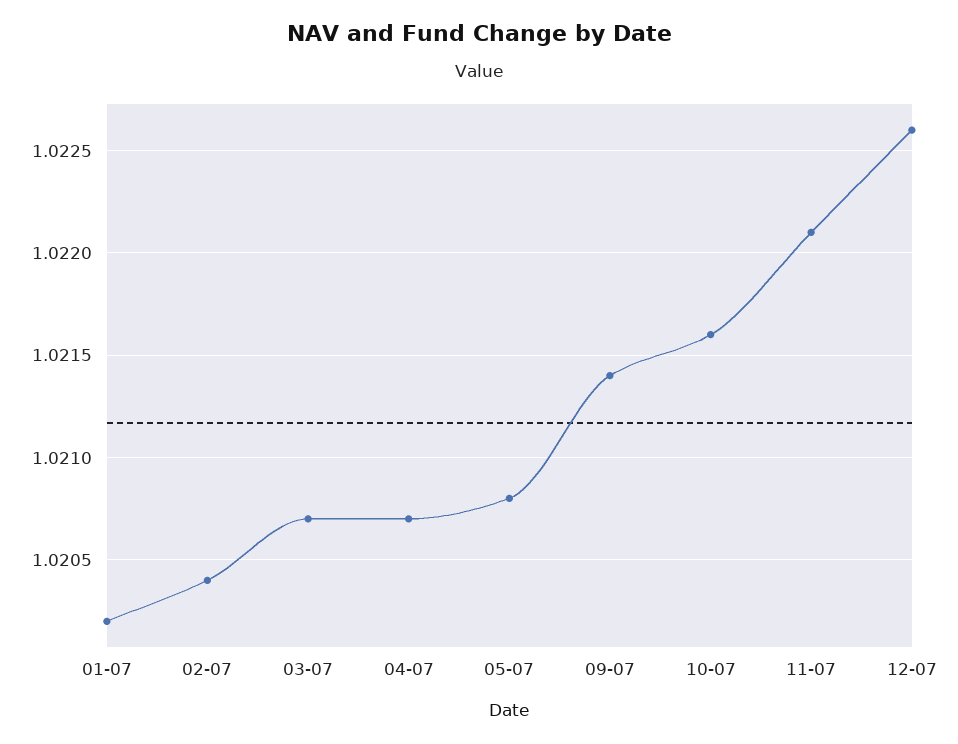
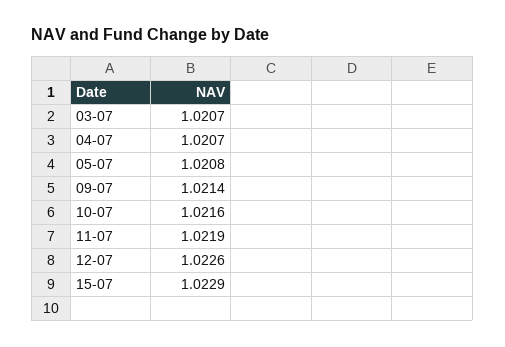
01-07: 1.0202 -> none
02-07: 1.0204 -> none
11-07: 1.0221 -> 1.0219
15-07: none -> 1.0229

